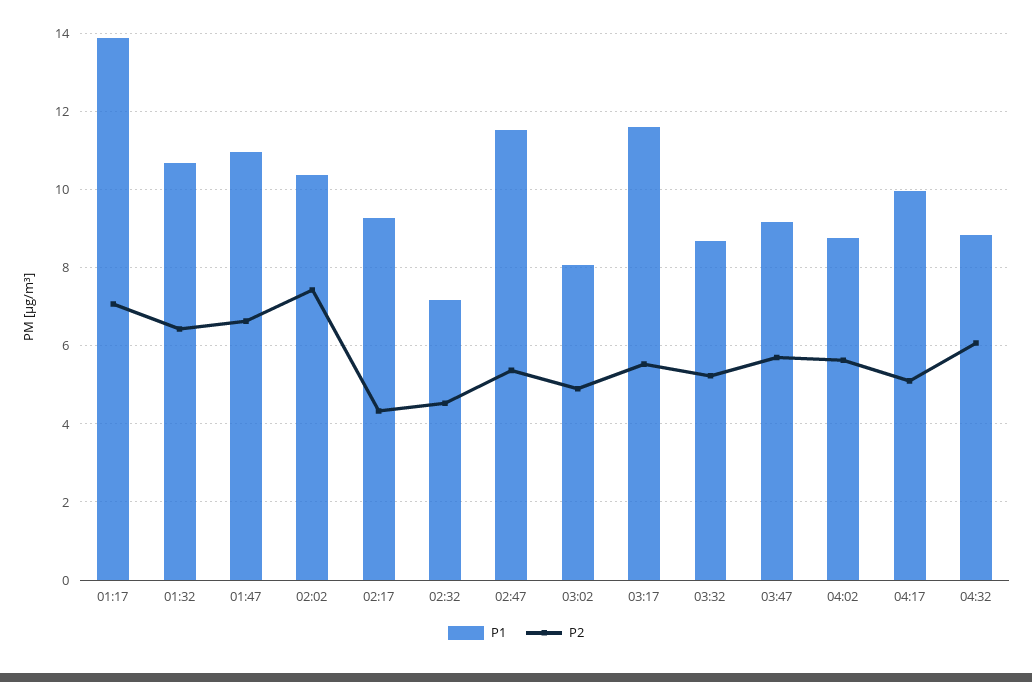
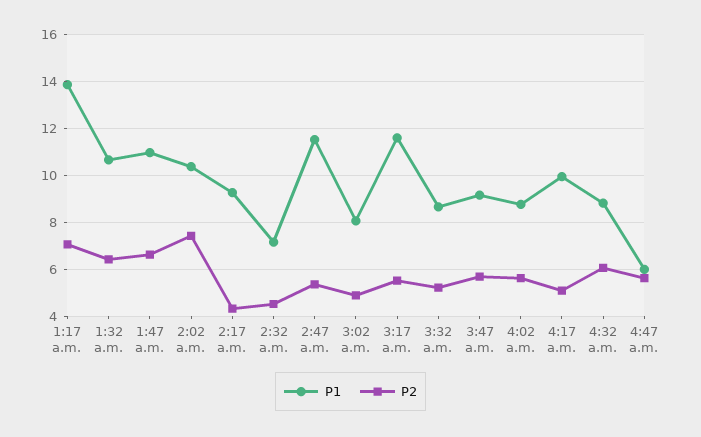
P1, 4:47 a.m.: none -> 6
P2, 4:47 a.m.: none -> 5.5

